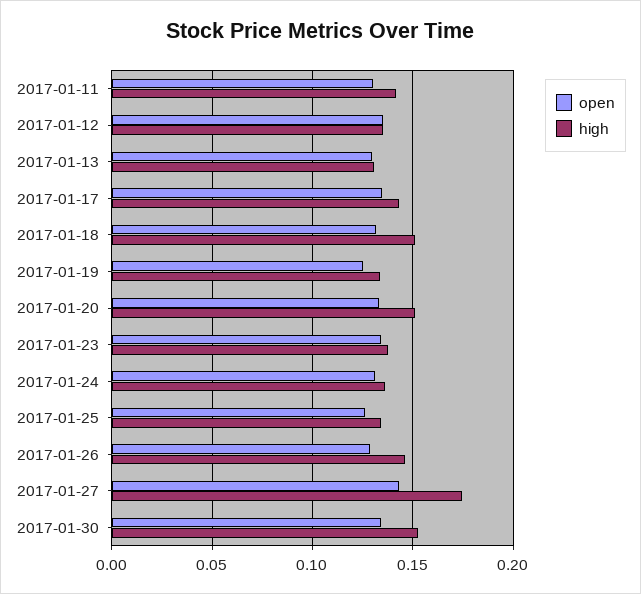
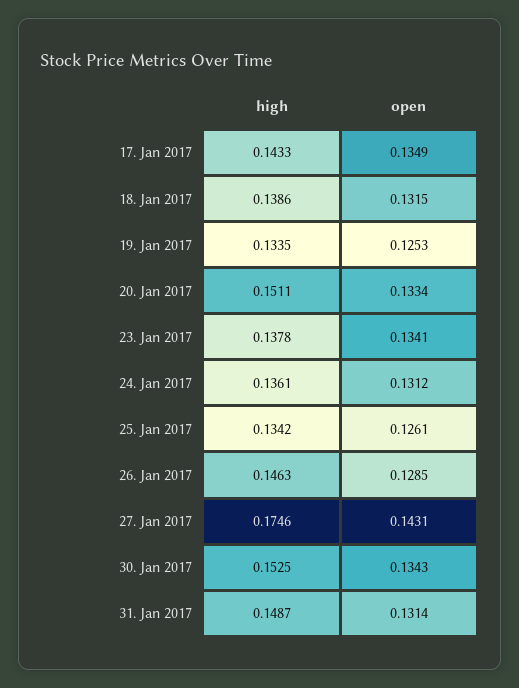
open, 2017-01-11: 0.13 -> none
high, 2017-01-11: 0.14 -> none
open, 2017-01-12: 0.135 -> none
high, 2017-01-12: 0.135 -> none
open, 2017-01-13: 0.13 -> none
high, 2017-01-13: 0.13 -> none
high, 2017-01-18: 0.15 -> 0.1386
high, 31. Jan 2017: none -> 0.1487
open, 31. Jan 2017: none -> 0.1314

